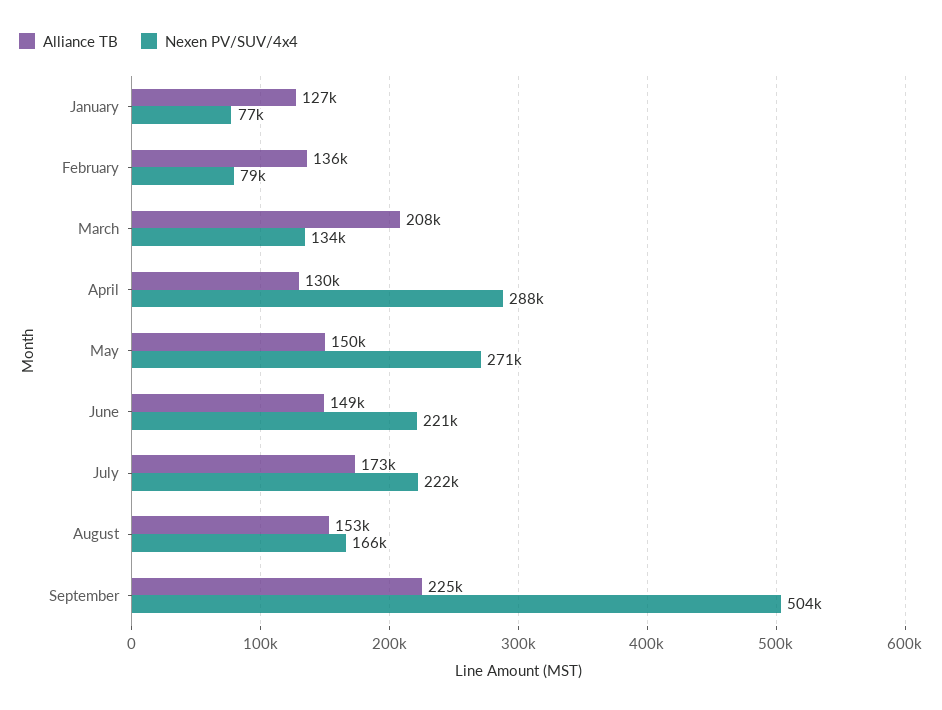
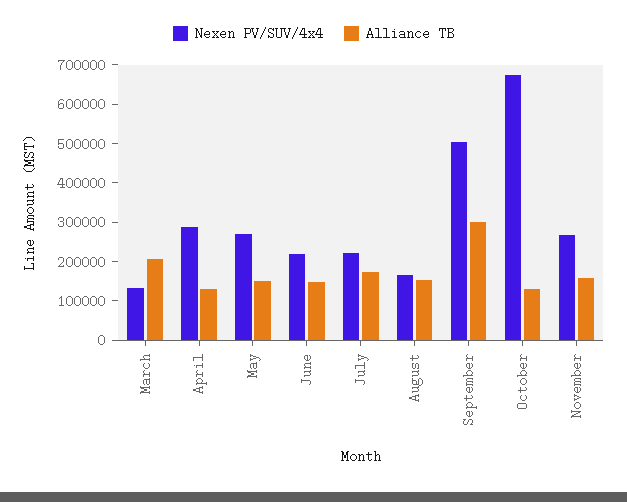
Alliance TB, January: 127000 -> none
Nexen PV/SUV/4x4, January: 77000 -> none
Alliance TB, February: 136000 -> none
Nexen PV/SUV/4x4, February: 79000 -> none
Alliance TB, September: 225000 -> 300000
Nexen PV/SUV/4x4, October: none -> 675000
Alliance TB, October: none -> 125000
Nexen PV/SUV/4x4, November: none -> 275000
Alliance TB, November: none -> 150000

